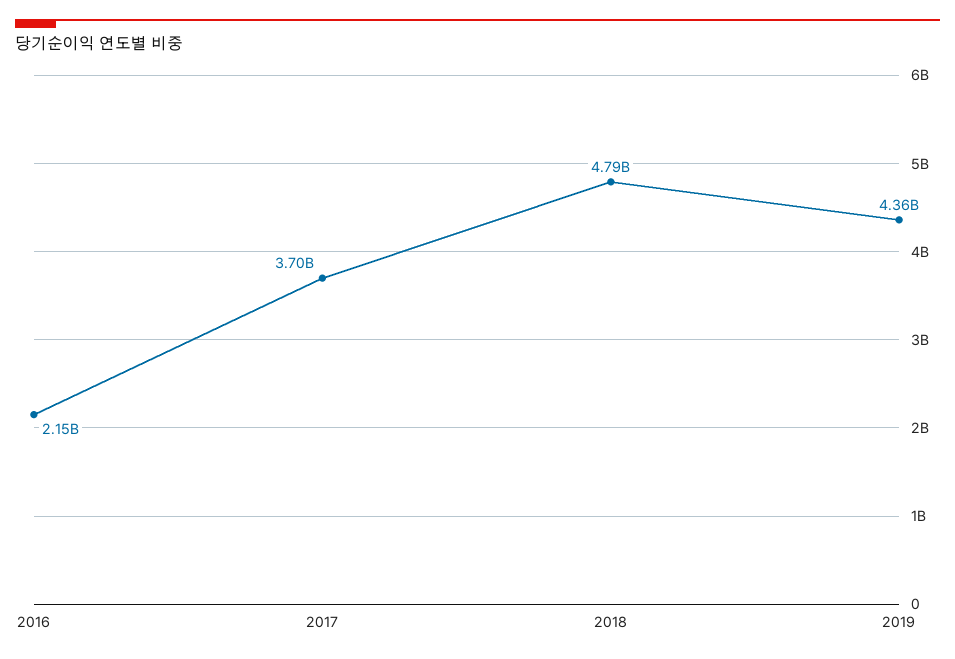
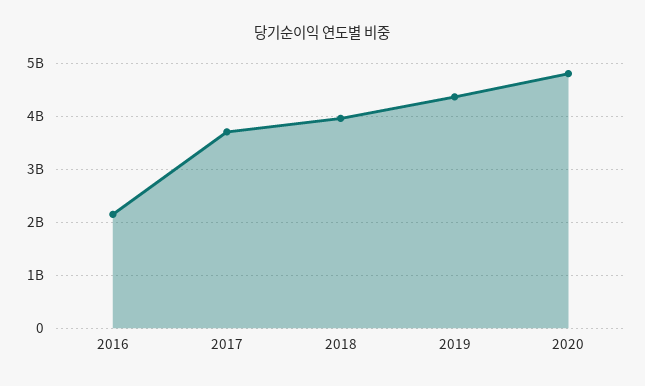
2018: 4790000000 -> 4000000000
2020: none -> 4800000000

